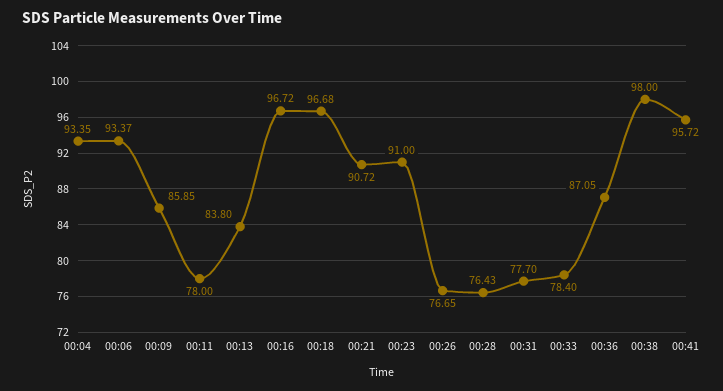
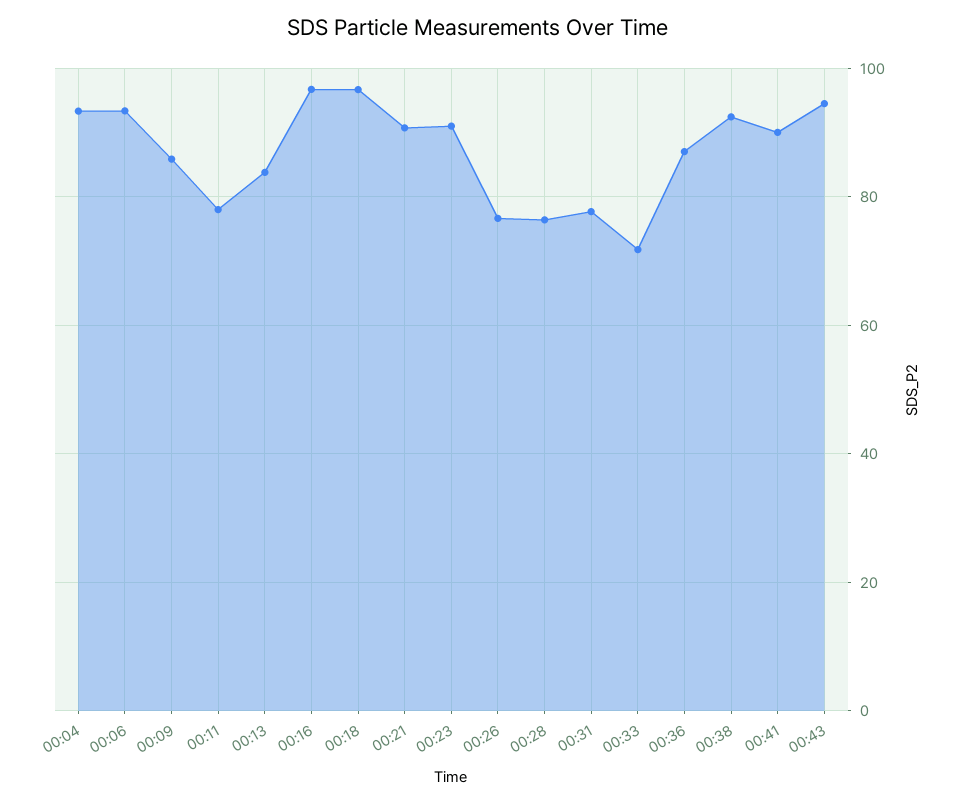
00:33: 78.4 -> 72
00:38: 98 -> 92
00:41: 95.72 -> 90
00:43: none -> 94

